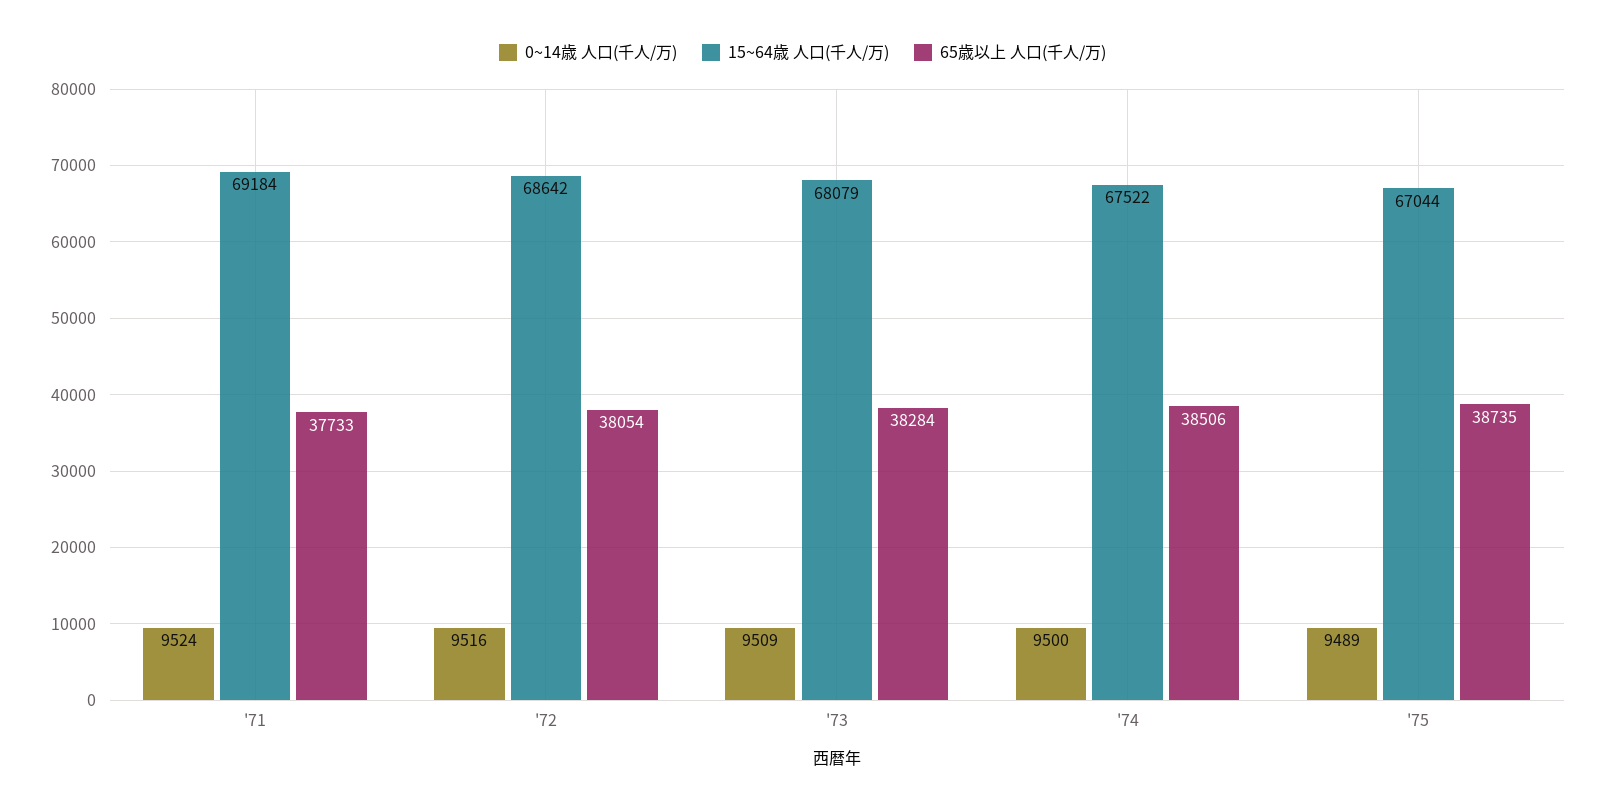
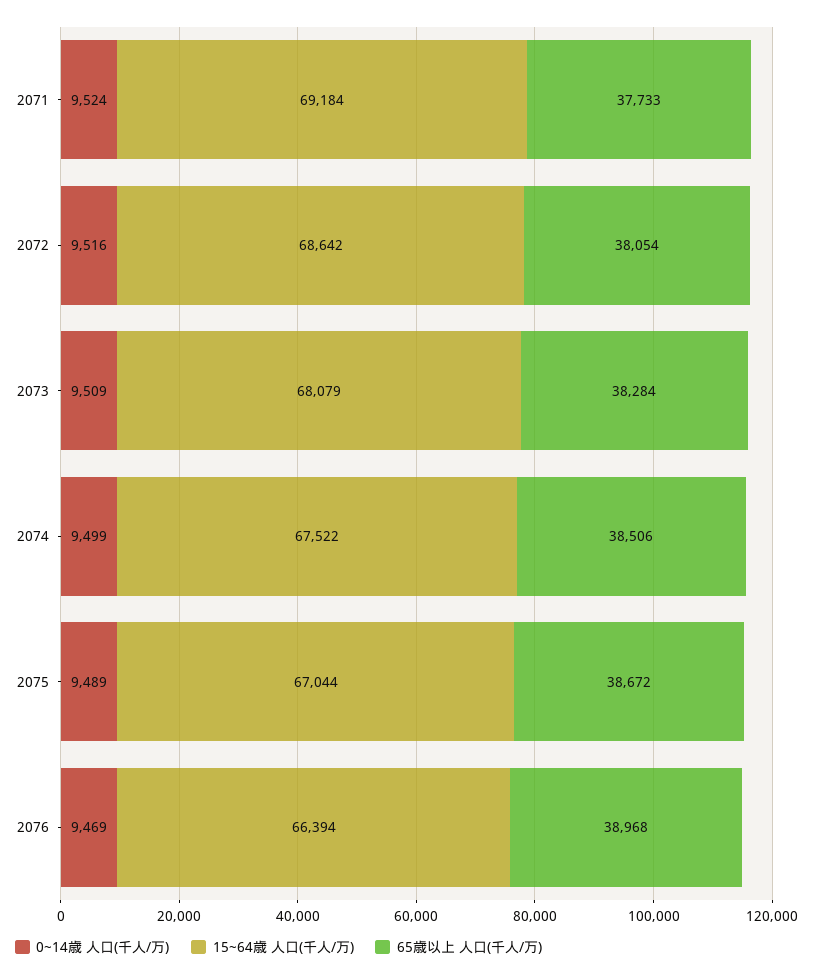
0~14歳 人口(千人/万), '74: 9500 -> 9499
65歳以上 人口(千人/万), '75: 38735 -> 38672
0~14歳 人口(千人/万), 2076: none -> 9469
15~64歳 人口(千人/万), 2076: none -> 66394
65歳以上 人口(千人/万), 2076: none -> 38968

